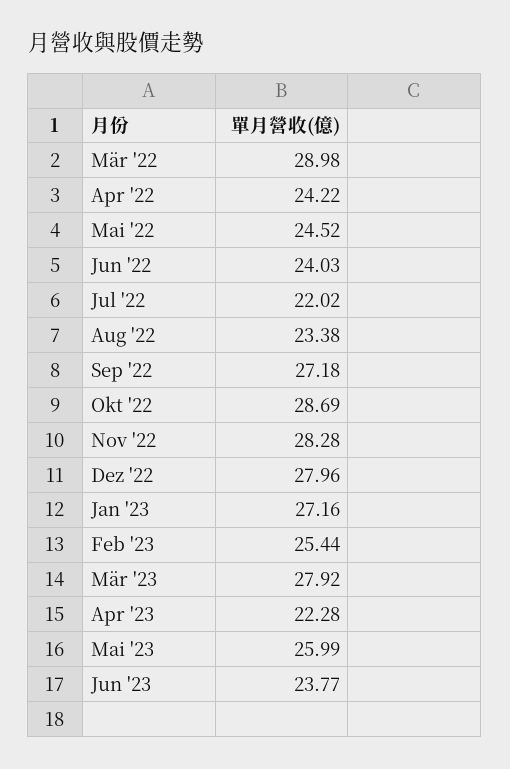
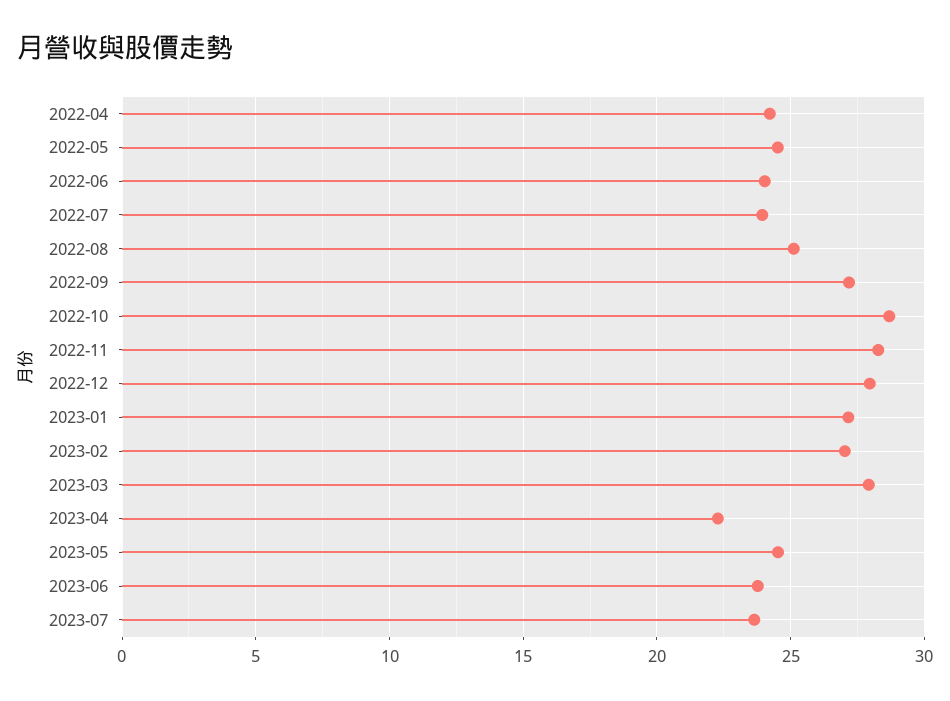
Mär '22: 28.98 -> none
Jul '22: 22.02 -> 24
Aug '22: 23.38 -> 25
Feb '23: 25.44 -> 27
Mai '23: 25.99 -> 24.5
2023-07: none -> 23.5

